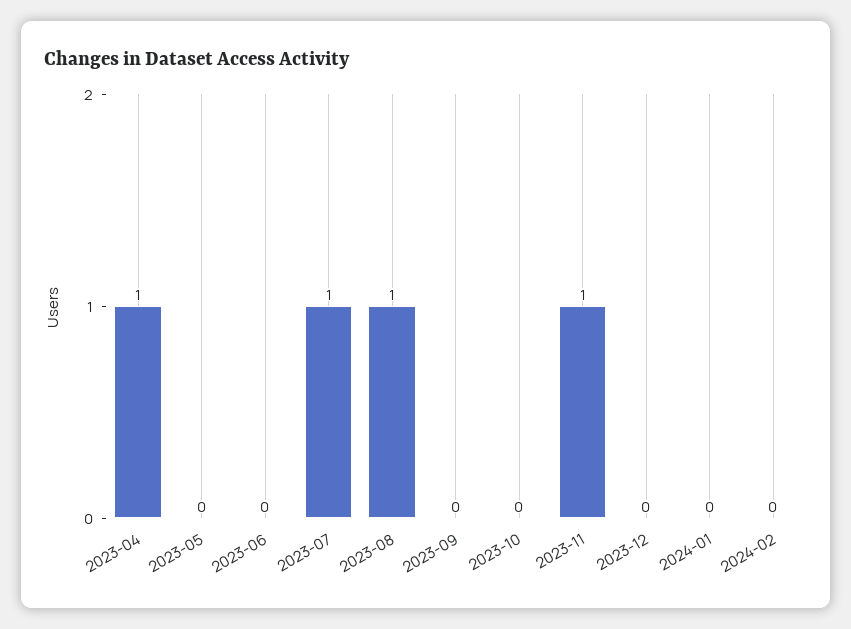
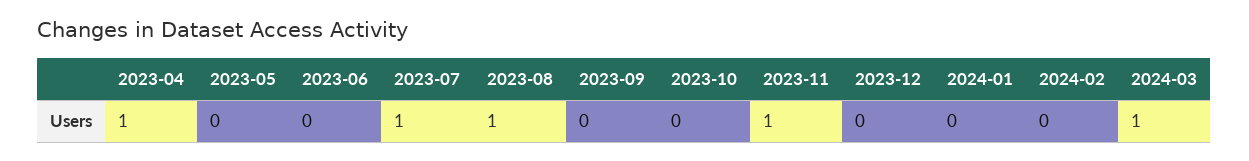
2024-03: none -> 1

